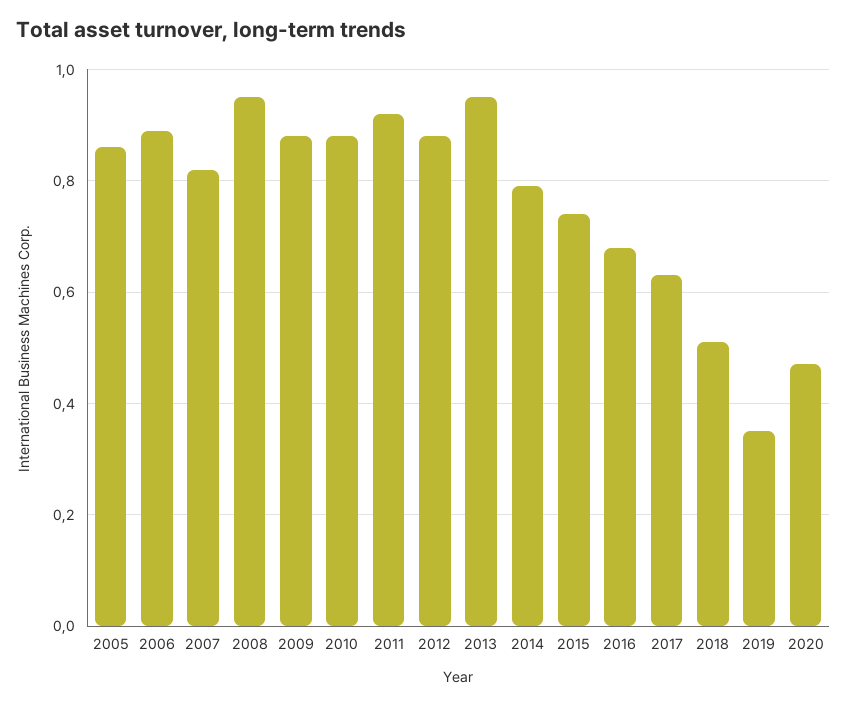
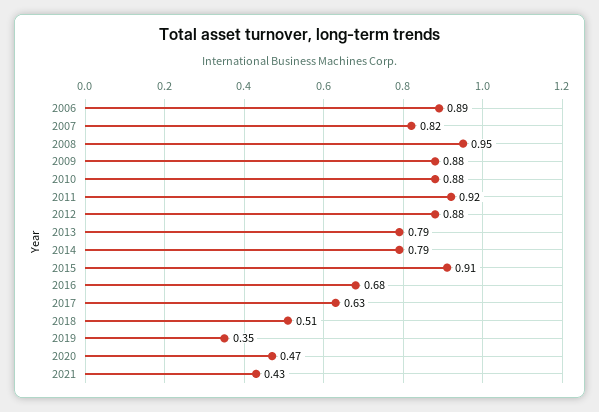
2005: 0.85 -> none
2013: 0.95 -> 0.79
2015: 0.75 -> 0.91
2021: none -> 0.43

